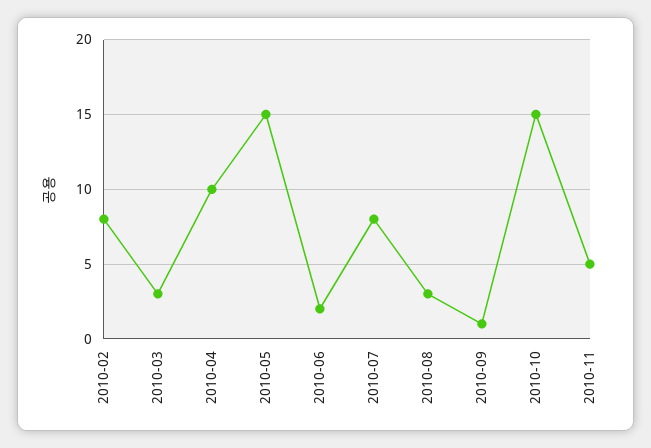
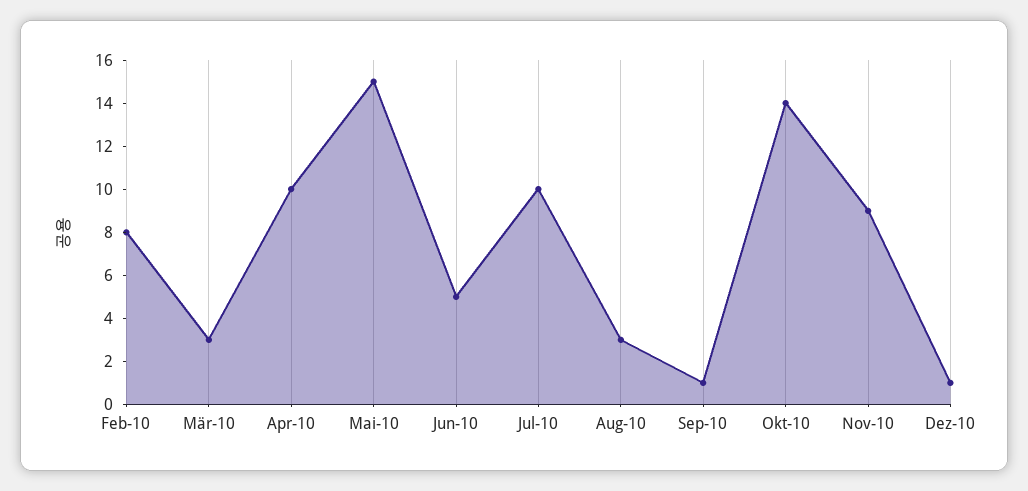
2010-06: 2 -> 5
2010-07: 8 -> 10
2010-10: 15 -> 14
2010-11: 5 -> 9
Dez-10: none -> 1

